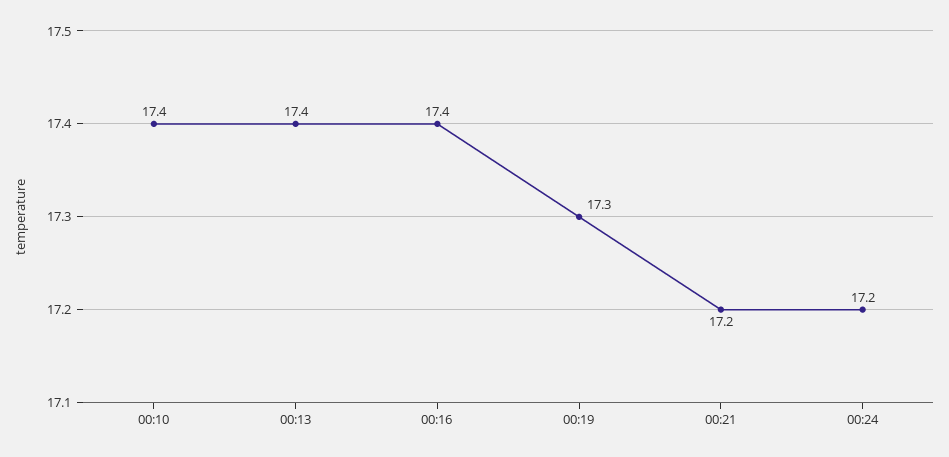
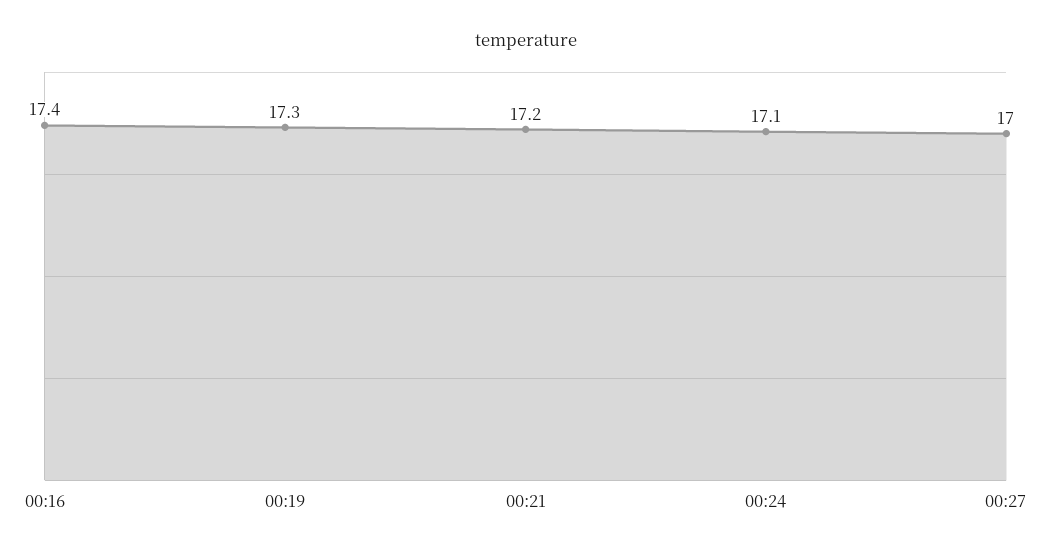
00:10: 17.4 -> none
00:13: 17.4 -> none
00:24: 17.2 -> 17.1
00:27: none -> 17

